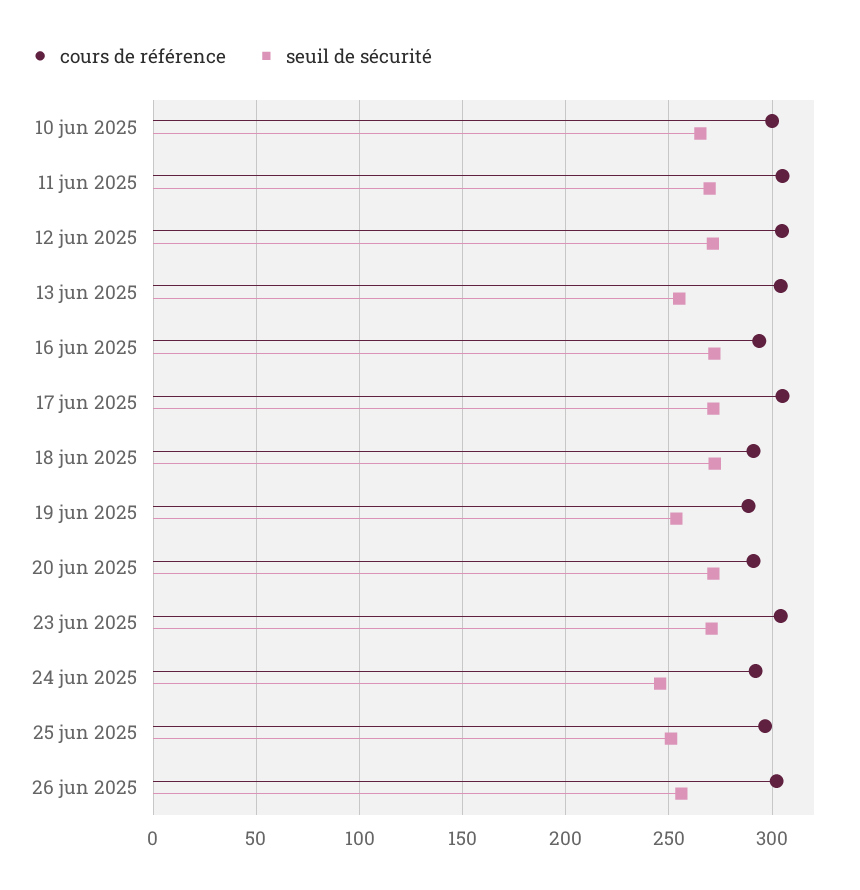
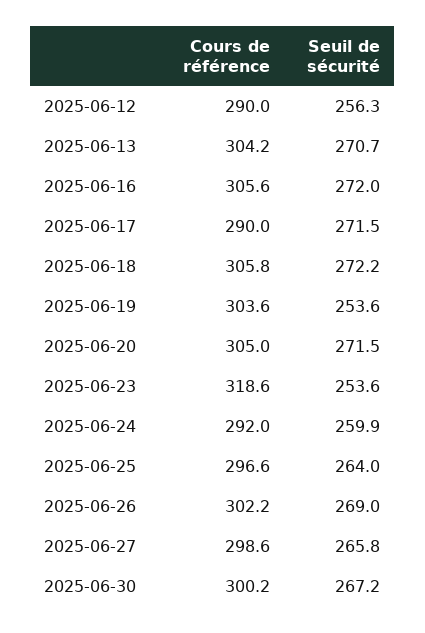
cours de référence, 10 jun 2025: 300 -> none
seuil de sécurité, 10 jun 2025: 265 -> none
cours de référence, 11 jun 2025: 305 -> none
seuil de sécurité, 11 jun 2025: 270 -> none
cours de référence, 12 jun 2025: 305 -> 290
seuil de sécurité, 12 jun 2025: 270 -> 256.3
seuil de sécurité, 13 jun 2025: 255 -> 270.7
cours de référence, 16 jun 2025: 295 -> 305.6
cours de référence, 17 jun 2025: 305 -> 290
cours de référence, 18 jun 2025: 290 -> 305.8
cours de référence, 19 jun 2025: 290 -> 303.6
cours de référence, 20 jun 2025: 290 -> 305
cours de référence, 23 jun 2025: 305 -> 318.6
seuil de sécurité, 23 jun 2025: 270 -> 253.6
seuil de sécurité, 24 jun 2025: 245 -> 259.9
seuil de sécurité, 25 jun 2025: 250 -> 264
seuil de sécurité, 26 jun 2025: 255 -> 269
cours de référence, 2025-06-27: none -> 298.6
seuil de sécurité, 2025-06-27: none -> 265.8
cours de référence, 2025-06-30: none -> 300.2
seuil de sécurité, 2025-06-30: none -> 267.2

